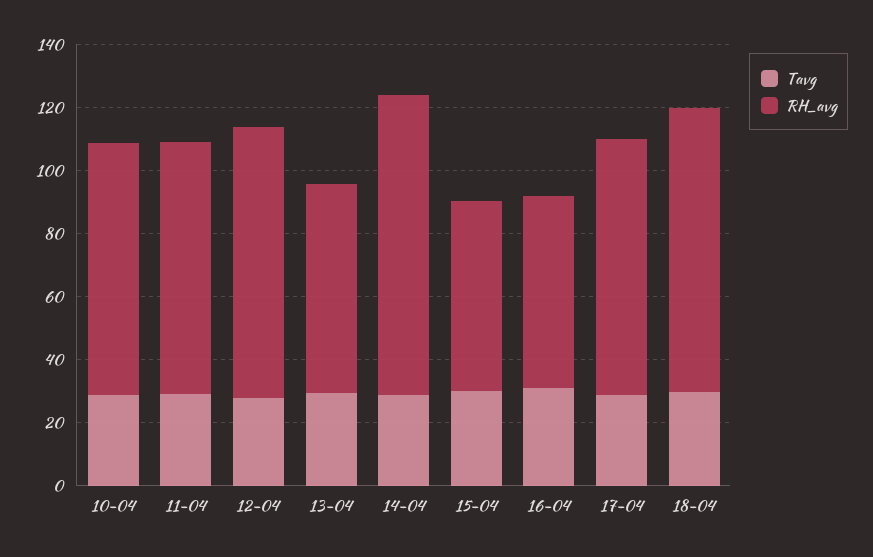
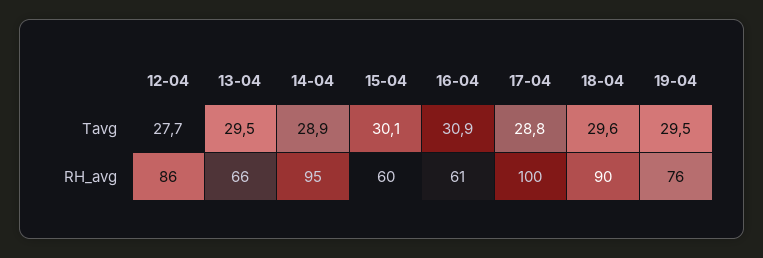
Tavg, 10-04: 30 -> none
RH_avg, 10-04: 80 -> none
Tavg, 11-04: 30 -> none
RH_avg, 11-04: 80 -> none
RH_avg, 17-04: 80 -> 100
Tavg, 19-04: none -> 29.5
RH_avg, 19-04: none -> 76

